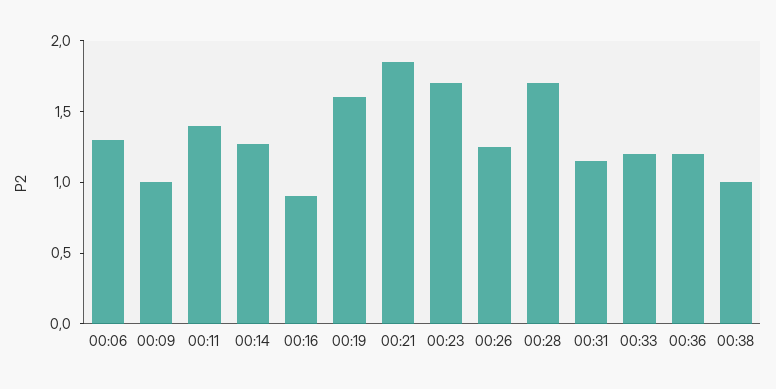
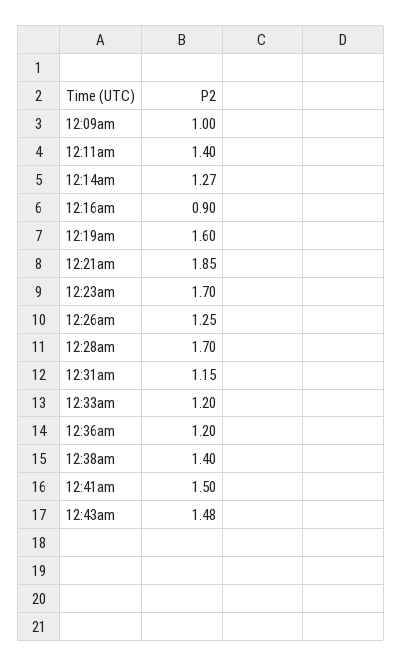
00:06: 1.3 -> none
00:38: 1 -> 1.4
12:41am: none -> 1.5
12:43am: none -> 1.48

